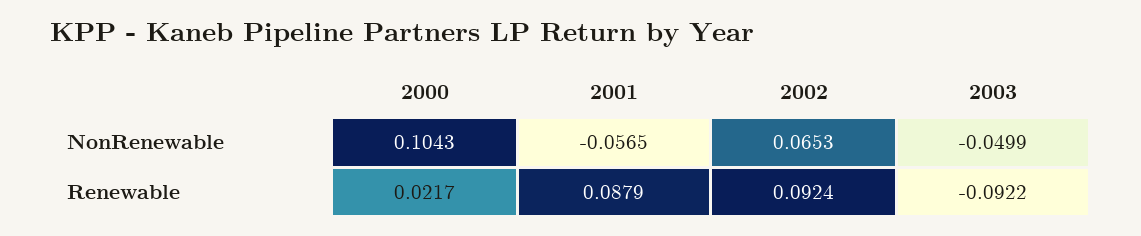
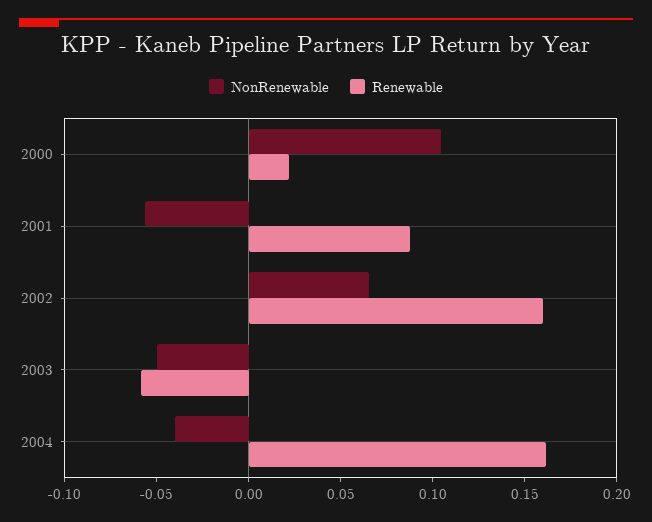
Renewable, 2002: 0.0924 -> 0.16
Renewable, 2003: -0.0922 -> -0.06
NonRenewable, 2004: none -> -0.04
Renewable, 2004: none -> 0.16

